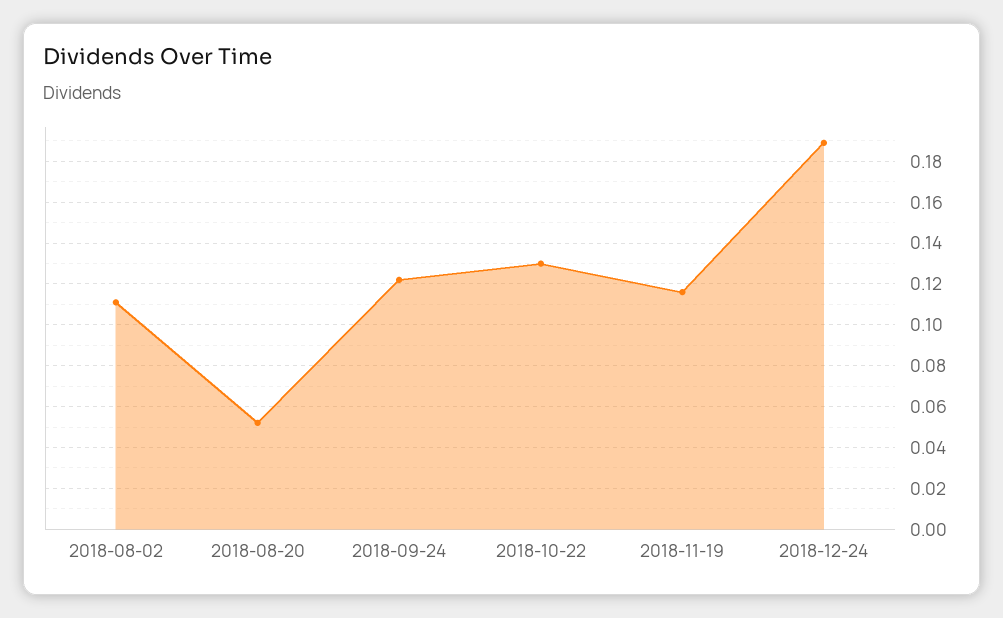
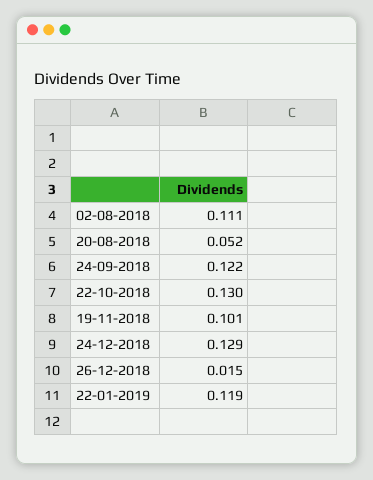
2018-11-19: 0.115 -> 0.101
2018-12-24: 0.19 -> 0.129
26-12-2018: none -> 0.015
22-01-2019: none -> 0.119

